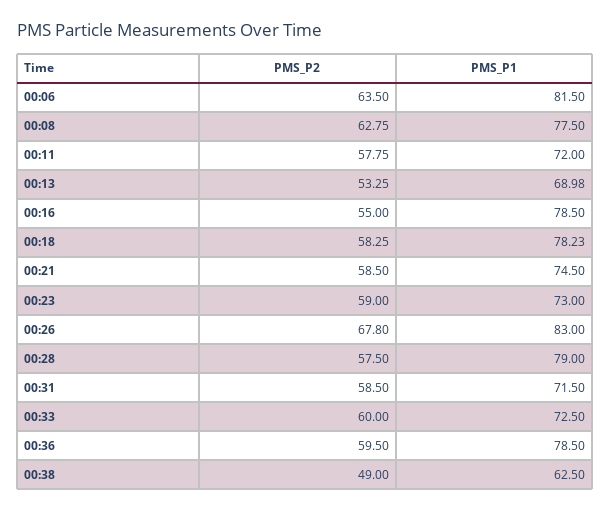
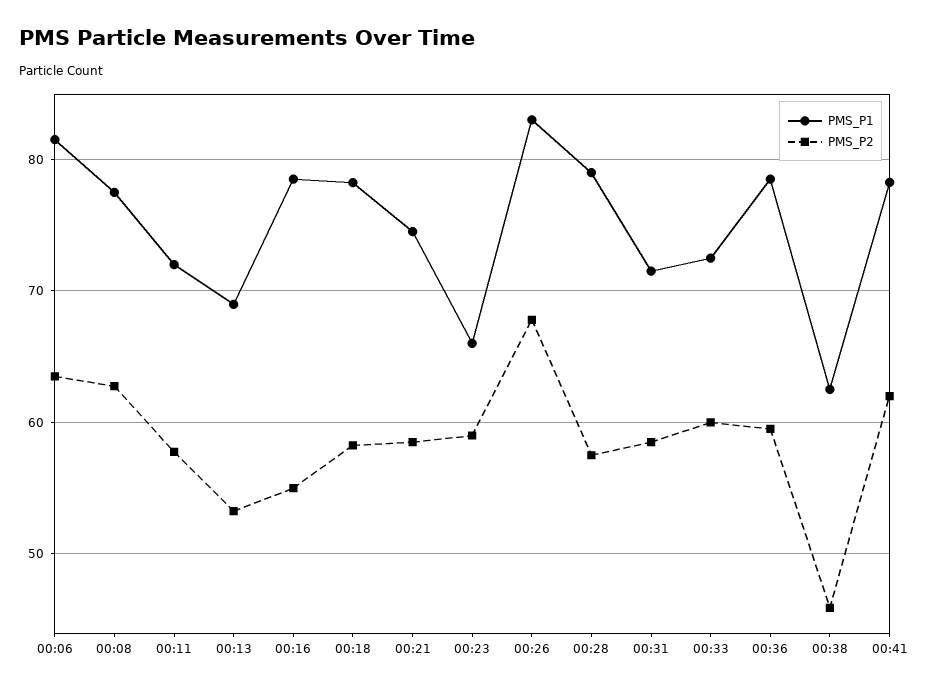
PMS_P1, 00:23: 73 -> 66
PMS_P2, 00:38: 49 -> 46
PMS_P1, 00:41: none -> 78
PMS_P2, 00:41: none -> 62

